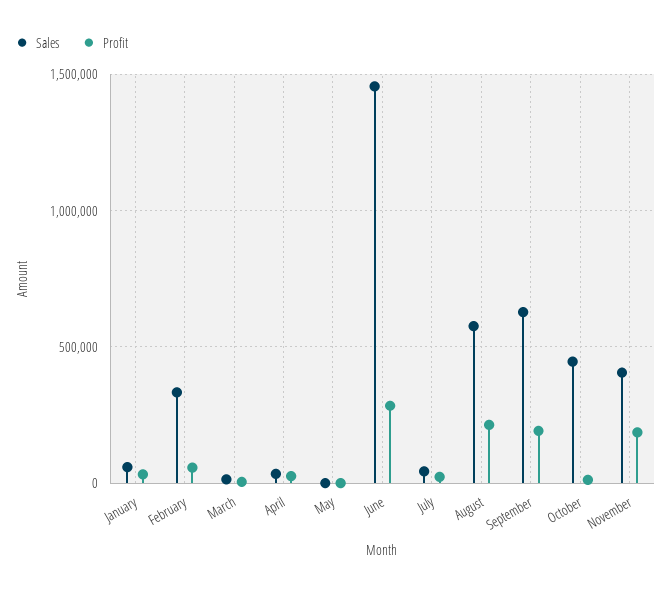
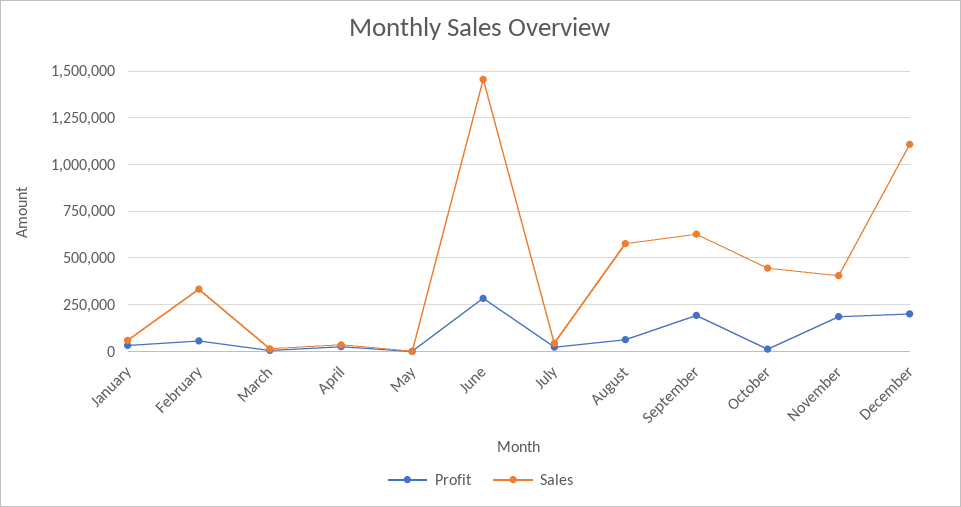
Profit, August: 200000 -> 50000
Profit, December: none -> 200000
Sales, December: none -> 1100000

